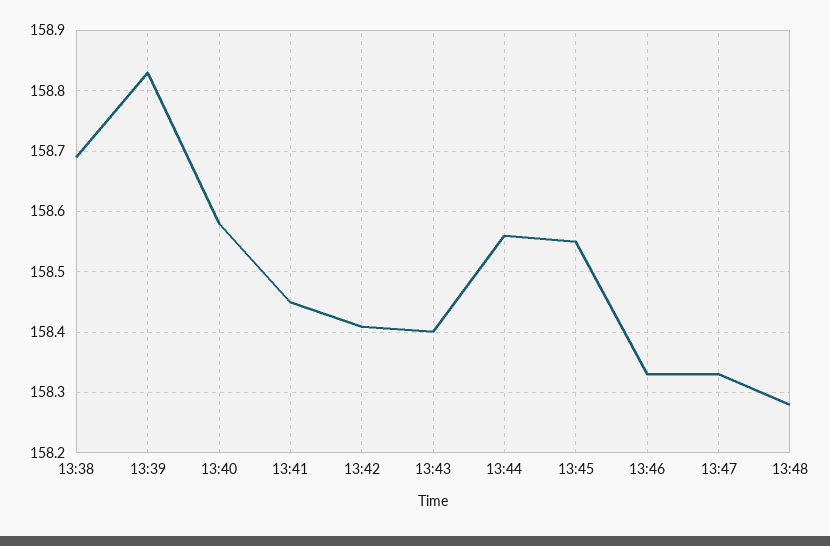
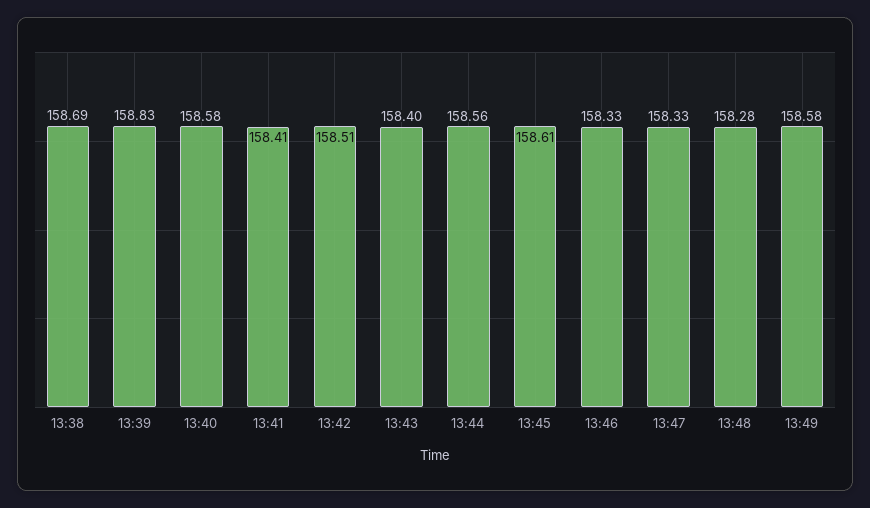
13:41: 158.45 -> 158.41
13:42: 158.41 -> 158.51
13:45: 158.55 -> 158.61
13:49: none -> 158.58

